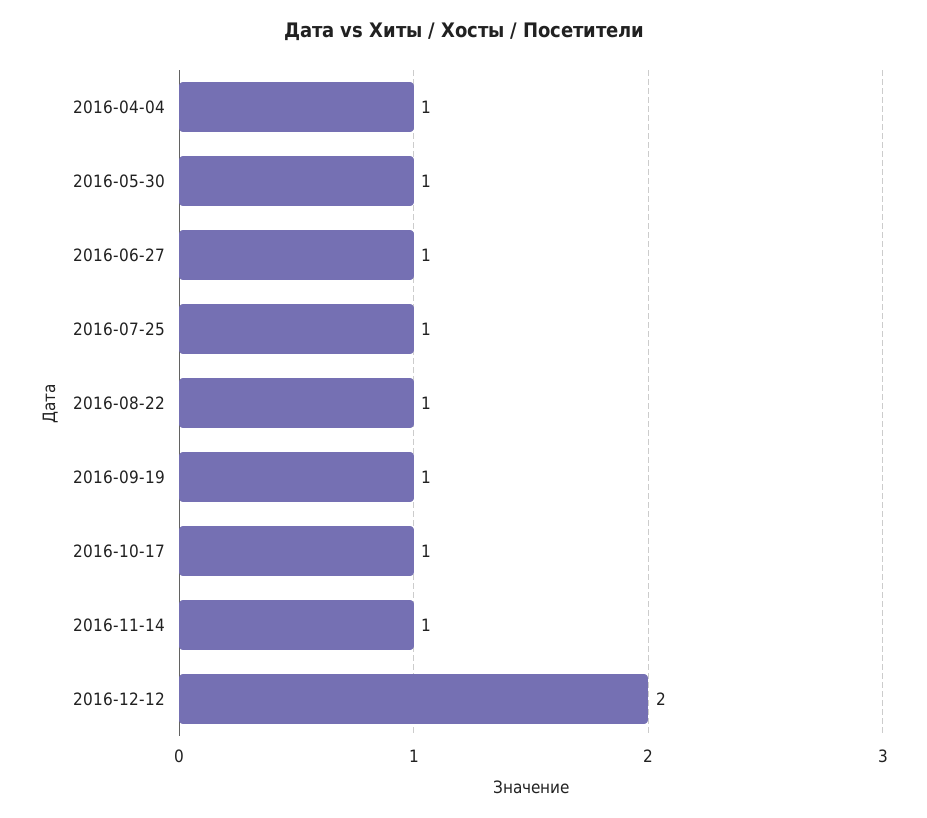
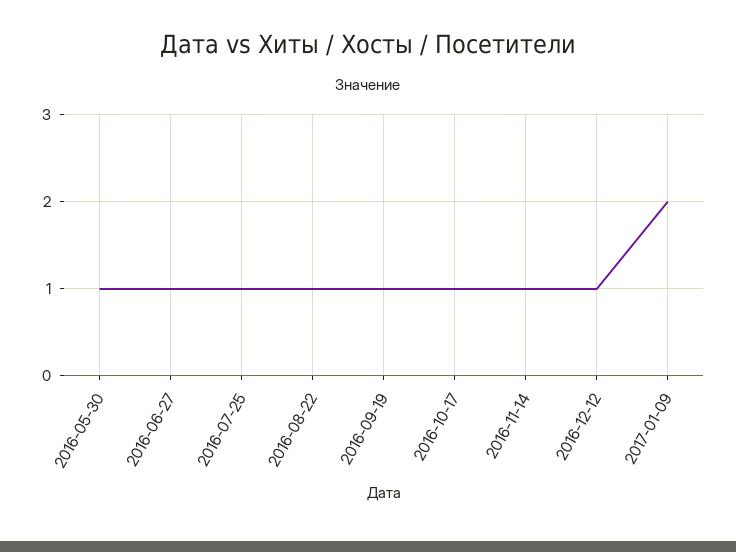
2016-04-04: 1 -> none
2016-12-12: 2 -> 1
2017-01-09: none -> 2

